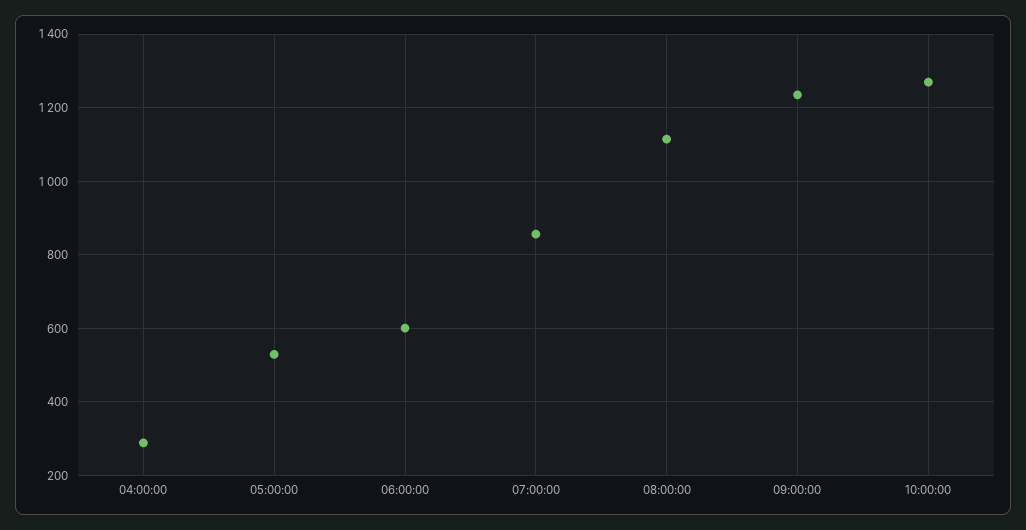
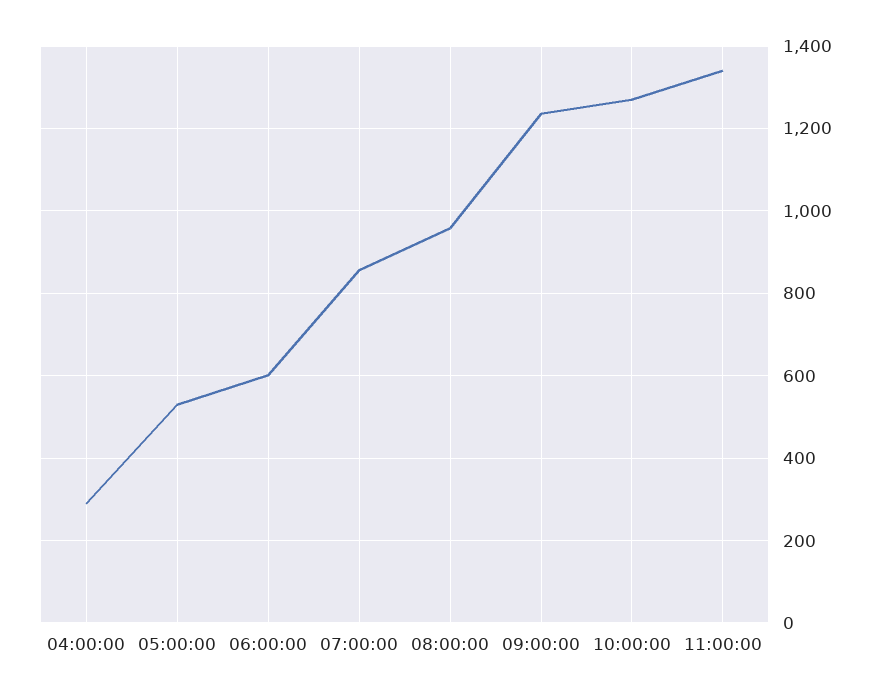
08:00:00: 1120 -> 960
11:00:00: none -> 1340

